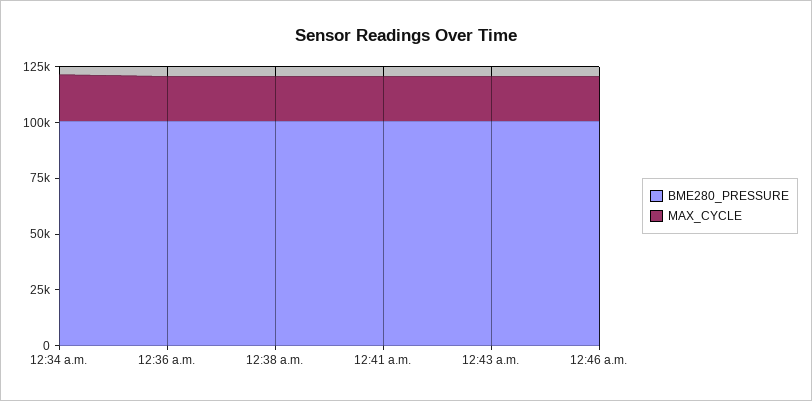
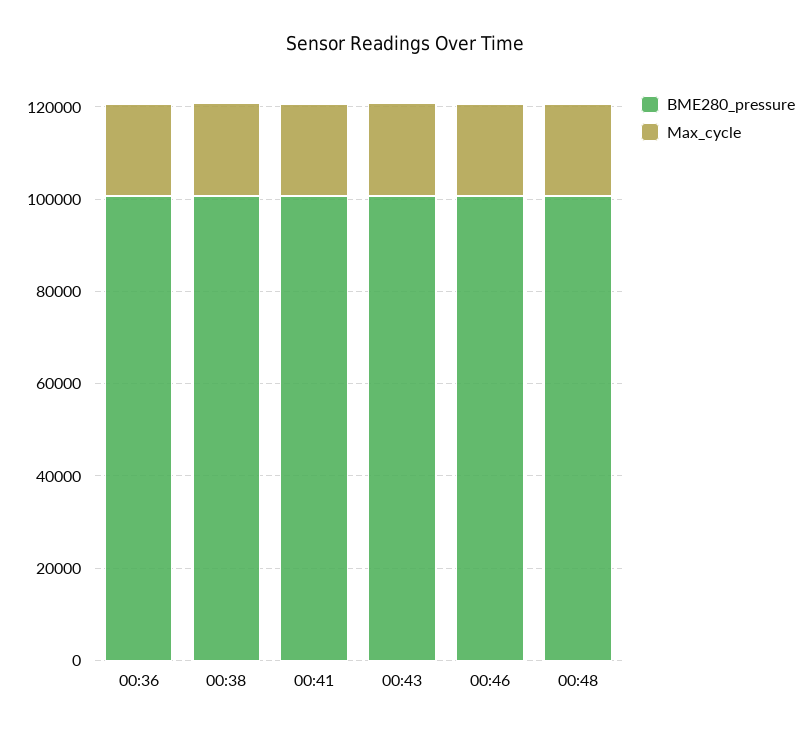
BME280_PRESSURE, 12:34 a.m.: 100000 -> none
MAX_CYCLE, 12:34 a.m.: 20000 -> none
BME280_PRESSURE, 00:48: none -> 100000
MAX_CYCLE, 00:48: none -> 20000

